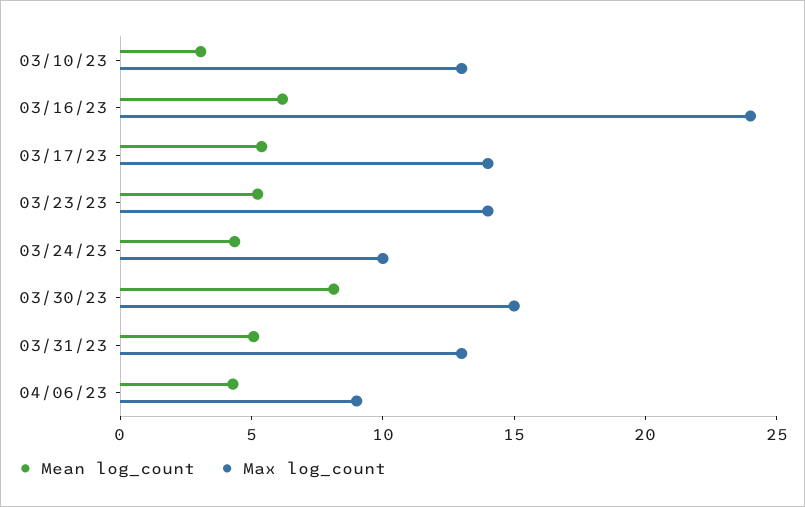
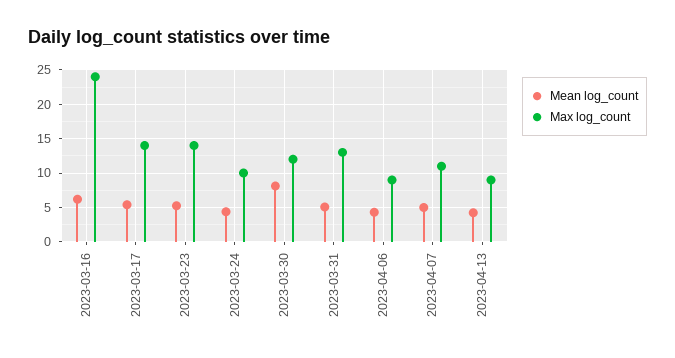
Mean log_count, 03/10/23: 3 -> none
Max log_count, 03/10/23: 13 -> none
Max log_count, 03/30/23: 15 -> 12
Mean log_count, 2023-04-07: none -> 5
Max log_count, 2023-04-07: none -> 11
Mean log_count, 2023-04-13: none -> 4
Max log_count, 2023-04-13: none -> 9

